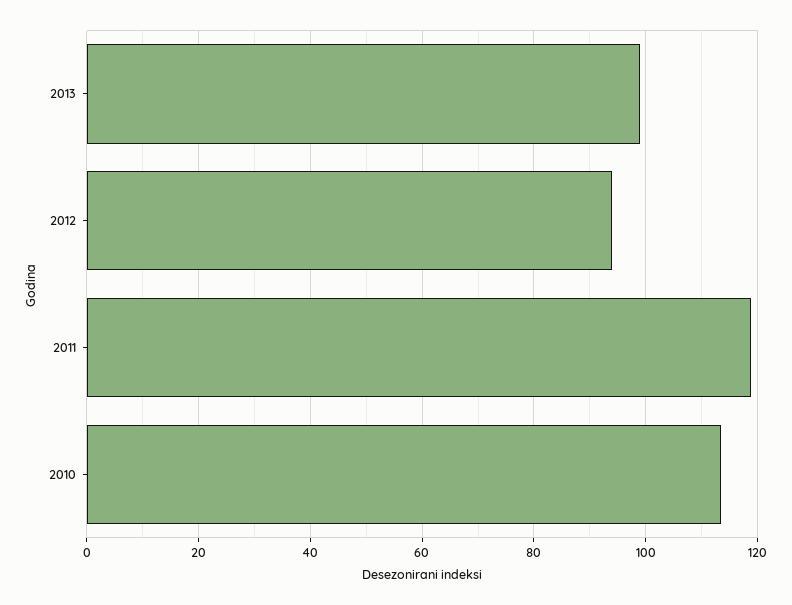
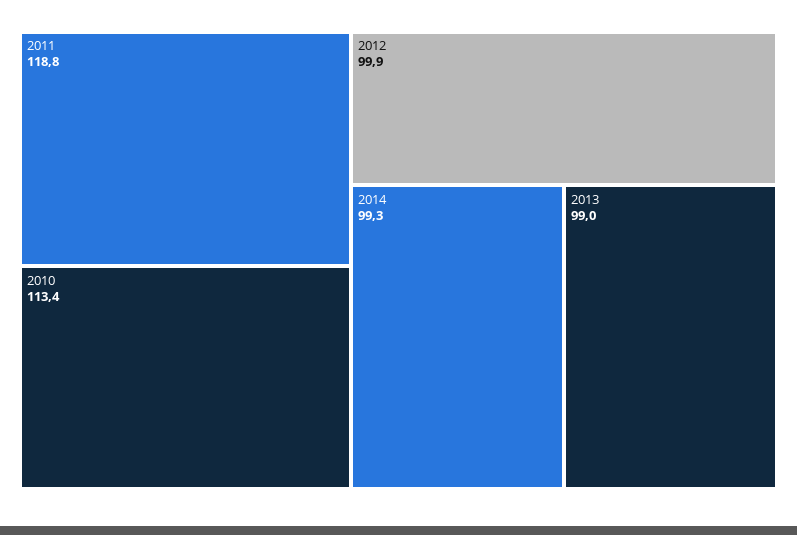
2012: 94 -> 99.9
2014: none -> 99.3

